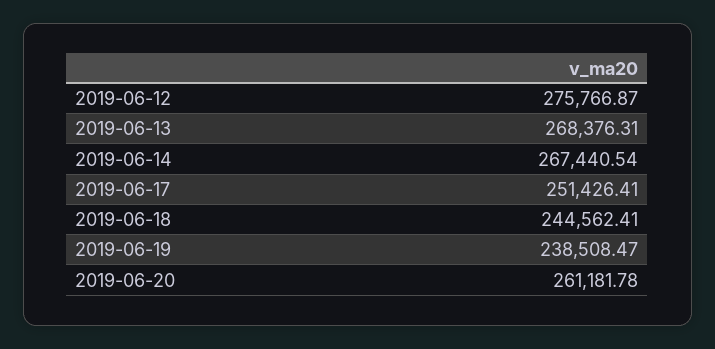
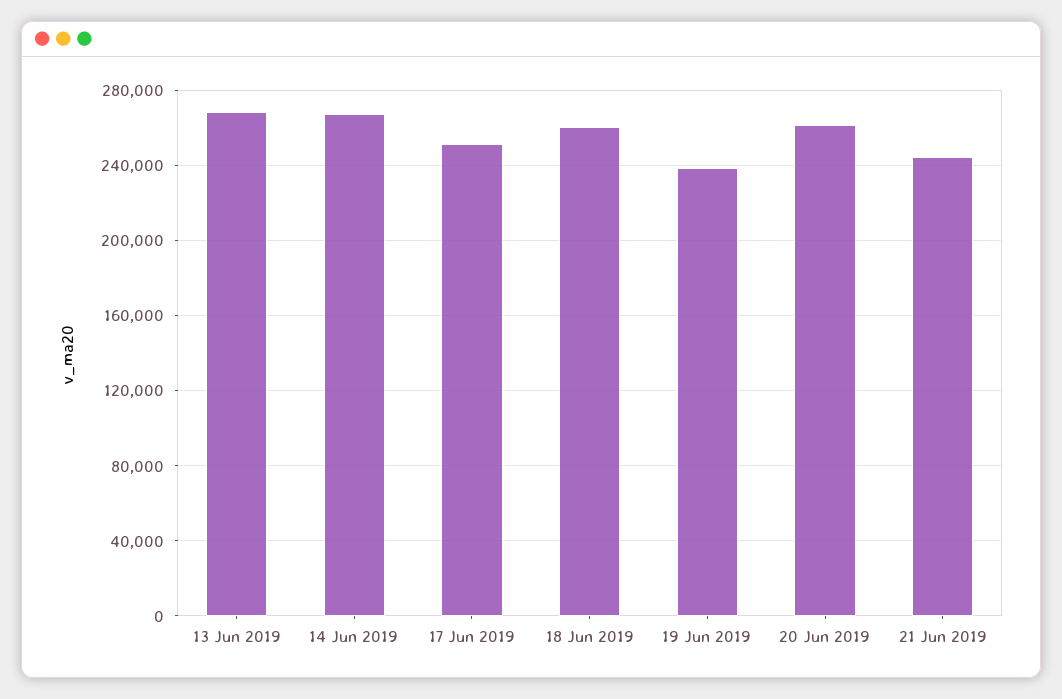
2019-06-12: 275766.87 -> none
2019-06-18: 244562.41 -> 260000
21 Jun 2019: none -> 245000

